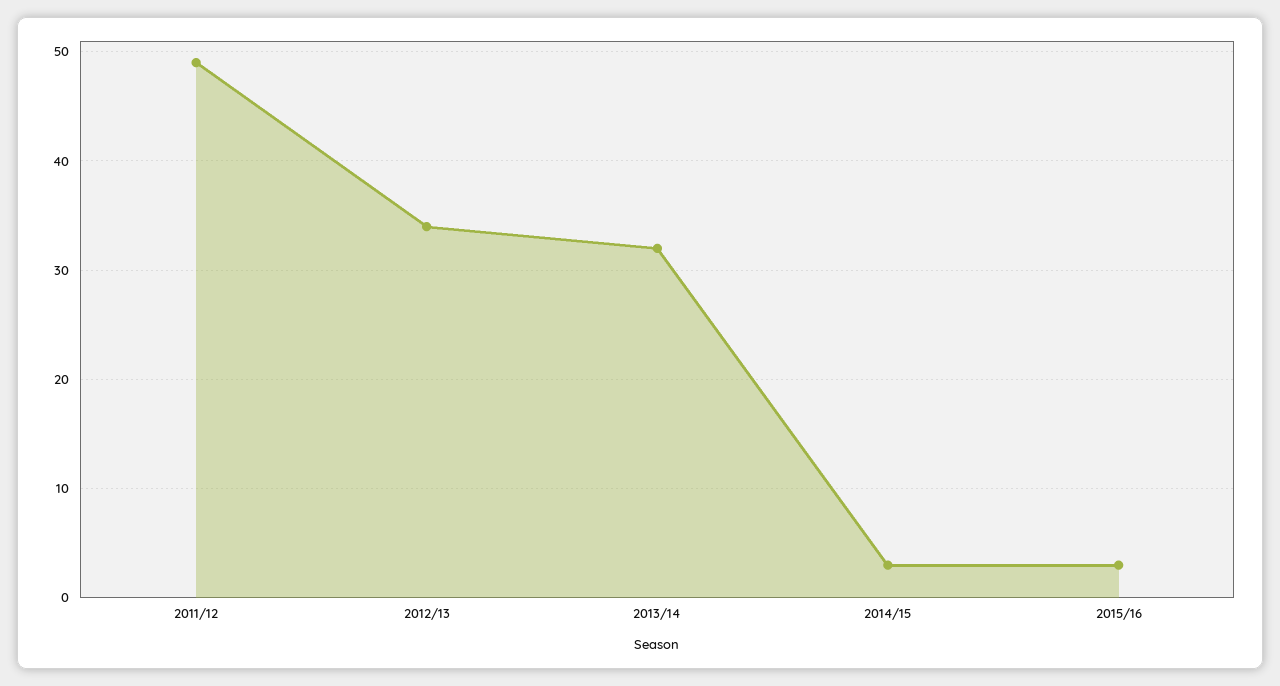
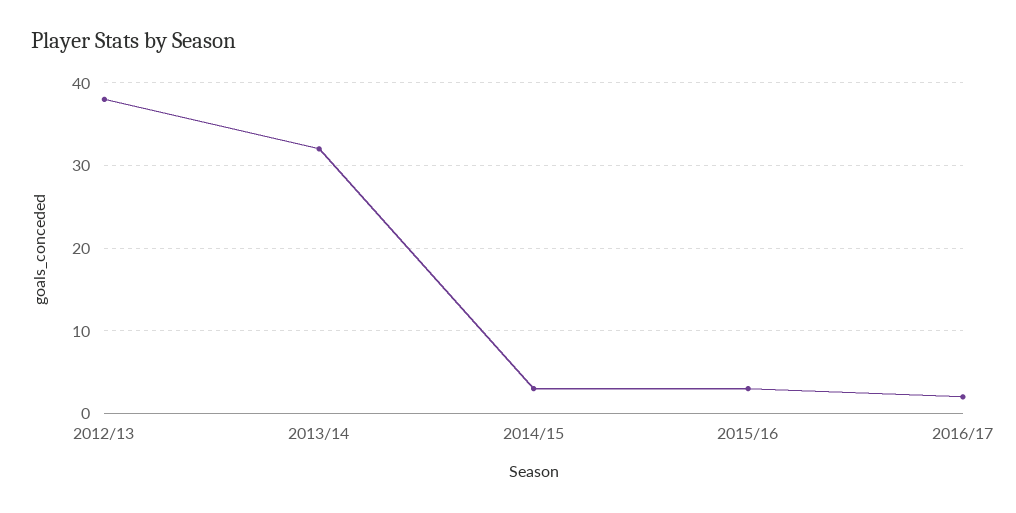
2011/12: 49 -> none
2012/13: 34 -> 38
2016/17: none -> 2

